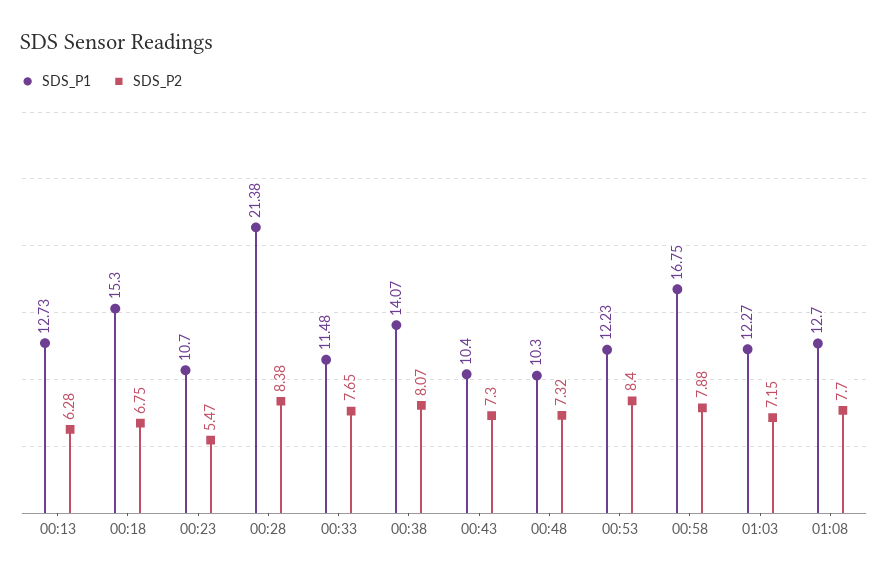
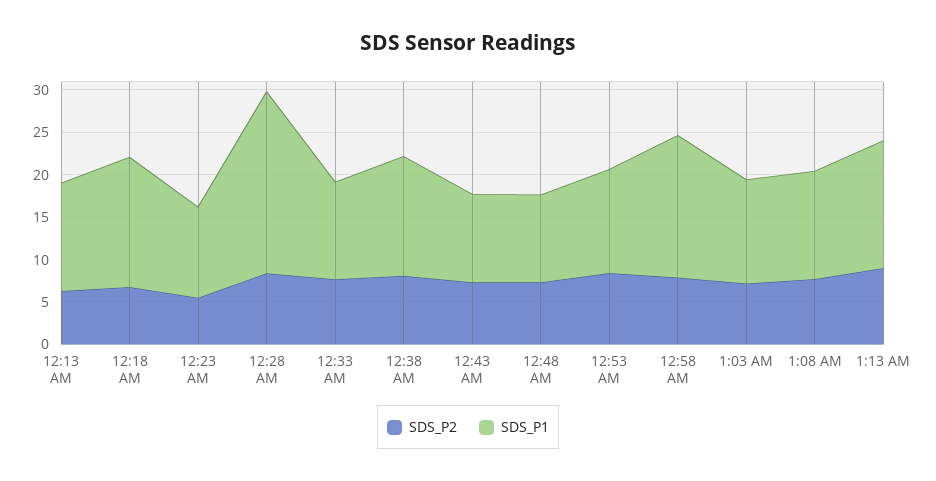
SDS_P2, 1:13 AM: none -> 9
SDS_P1, 1:13 AM: none -> 15

